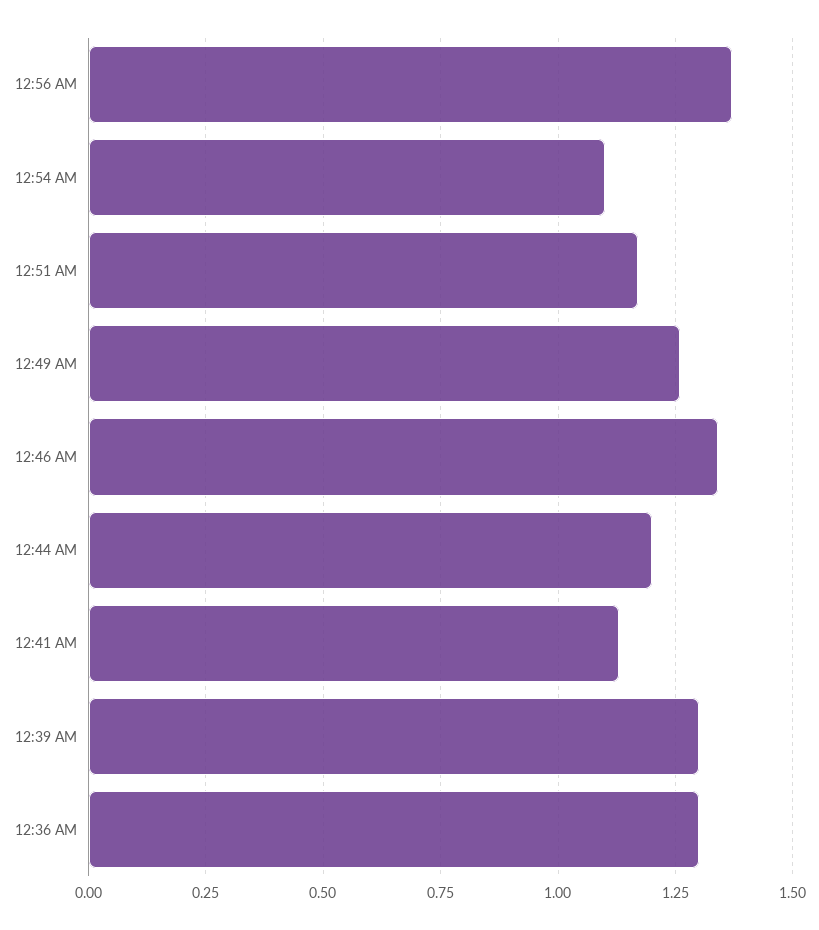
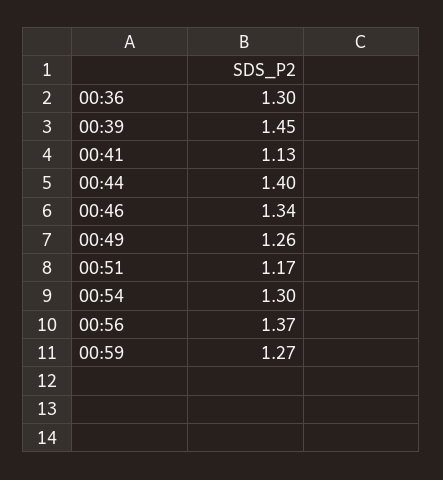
12:54 AM: 1.1 -> 1.3
12:44 AM: 1.2 -> 1.4
12:39 AM: 1.3 -> 1.45
00:59: none -> 1.27

